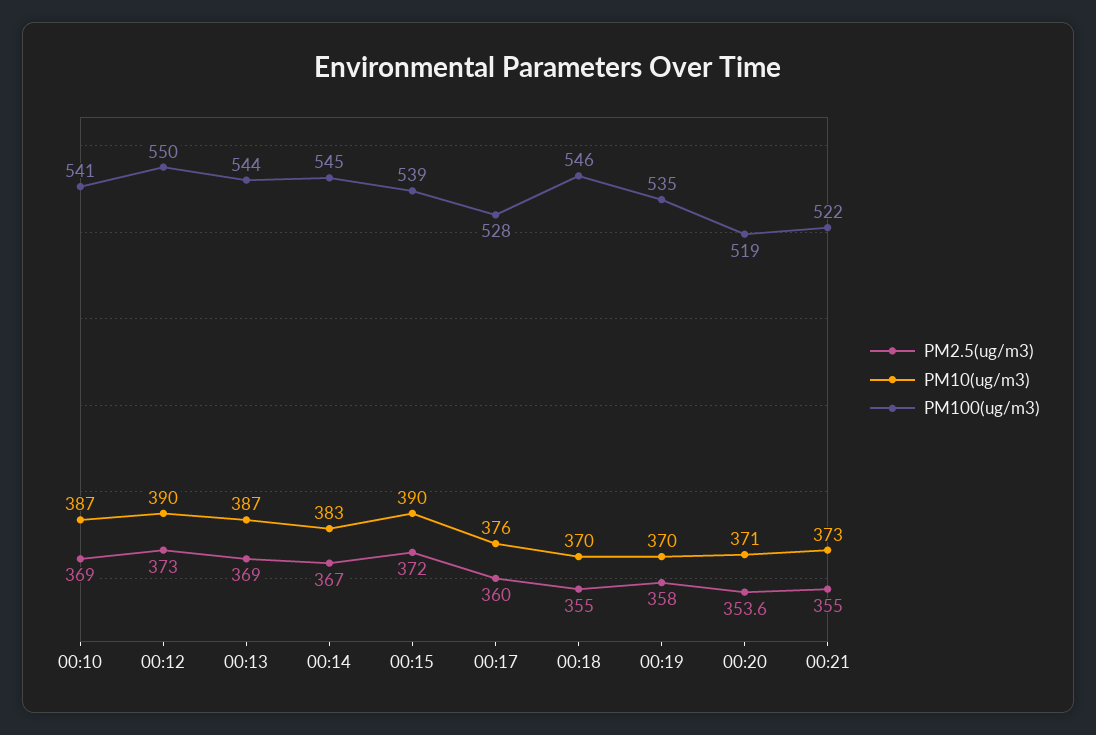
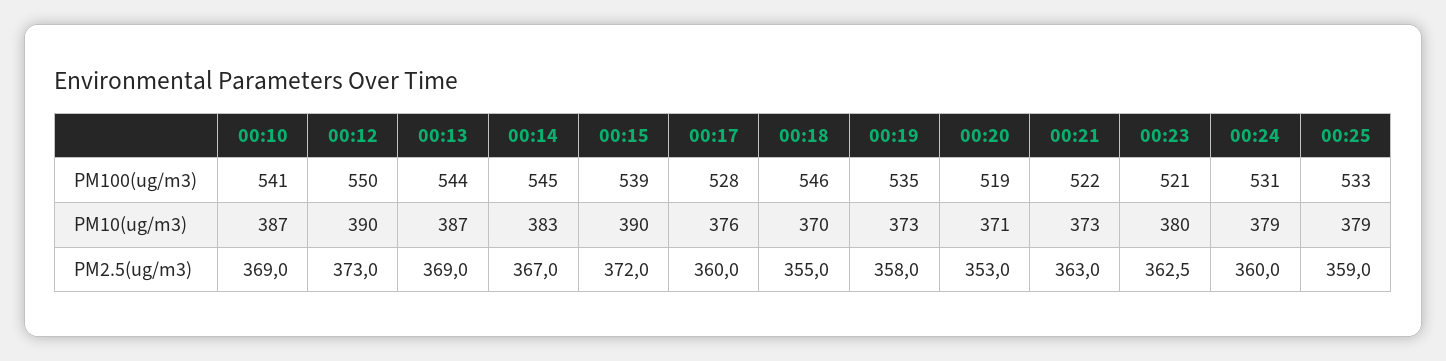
PM10(ug/m3), 00:19: 370 -> 373
PM2.5(ug/m3), 00:20: 353.6 -> 353
PM2.5(ug/m3), 00:21: 355 -> 363
PM100(ug/m3), 00:23: none -> 521
PM100(ug/m3), 00:24: none -> 531
PM100(ug/m3), 00:25: none -> 533
PM10(ug/m3), 00:23: none -> 380
PM10(ug/m3), 00:24: none -> 379
PM10(ug/m3), 00:25: none -> 379
PM2.5(ug/m3), 00:23: none -> 362.5
PM2.5(ug/m3), 00:24: none -> 360
PM2.5(ug/m3), 00:25: none -> 359

